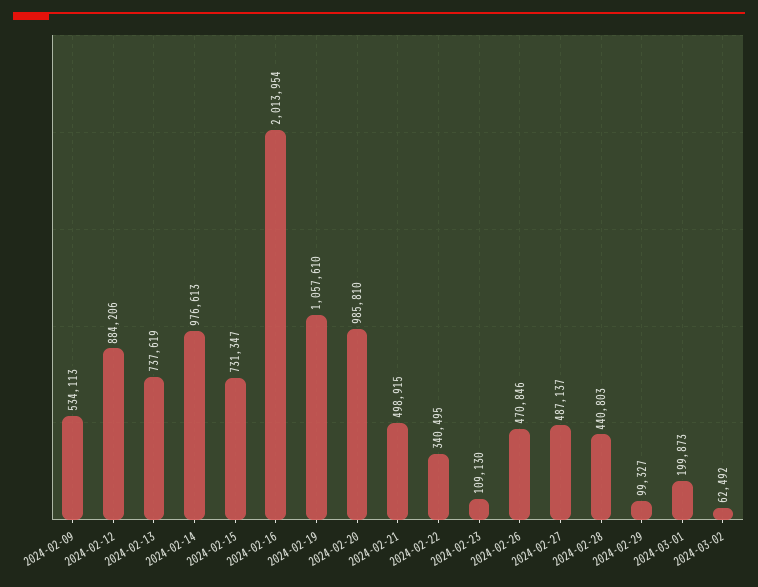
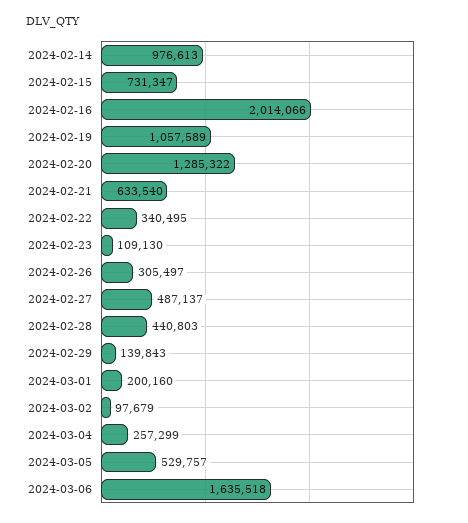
2024-02-09: 534113 -> none
2024-02-12: 884206 -> none
2024-02-13: 737619 -> none
2024-02-16: 2013954 -> 2014066
2024-02-19: 1057610 -> 1057589
2024-02-20: 985810 -> 1285322
2024-02-21: 498915 -> 633540
2024-02-26: 470846 -> 305497
2024-02-29: 99327 -> 139843
2024-03-01: 199873 -> 200160
2024-03-02: 62492 -> 97679
2024-03-04: none -> 257299
2024-03-05: none -> 529757
2024-03-06: none -> 1635518

